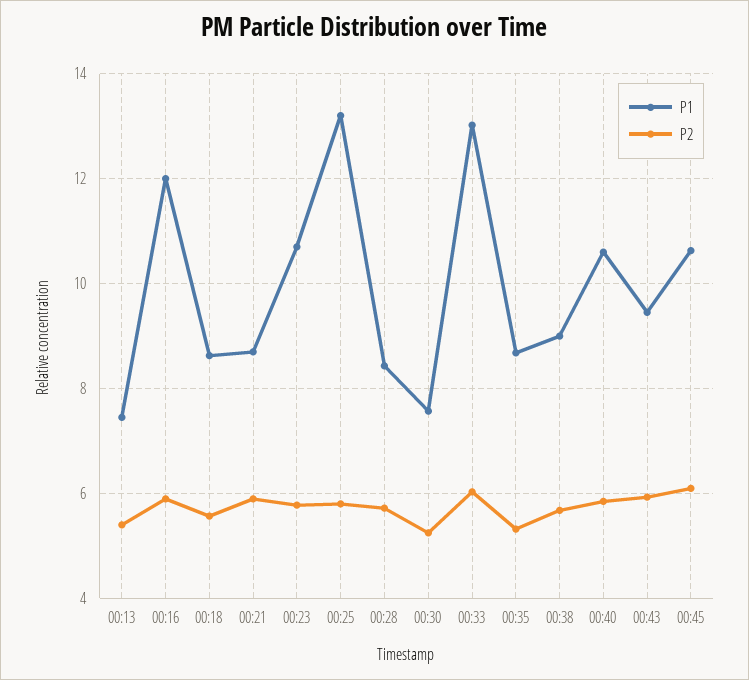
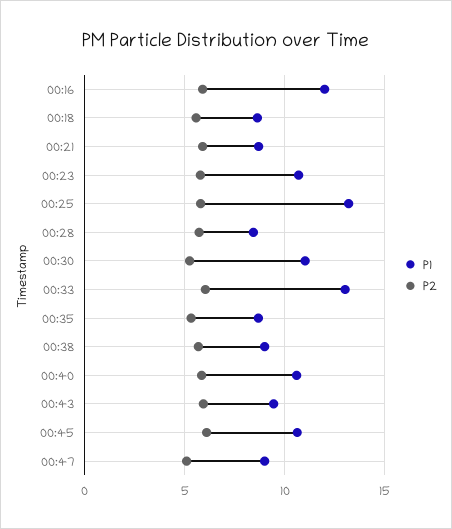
P1, 00:13: 7.4 -> none
P2, 00:13: 5.4 -> none
P1, 00:30: 7.6 -> 11
P1, 00:47: none -> 9
P2, 00:47: none -> 5

